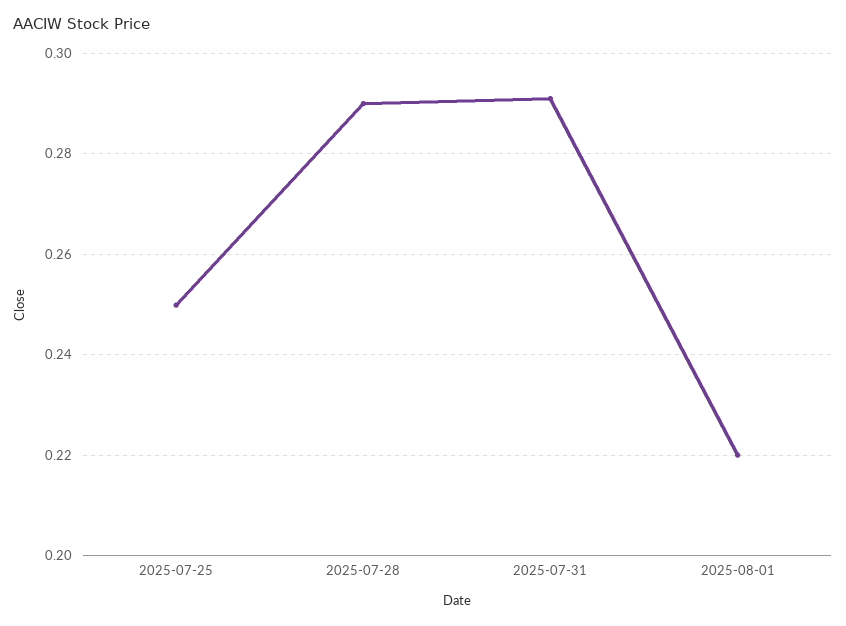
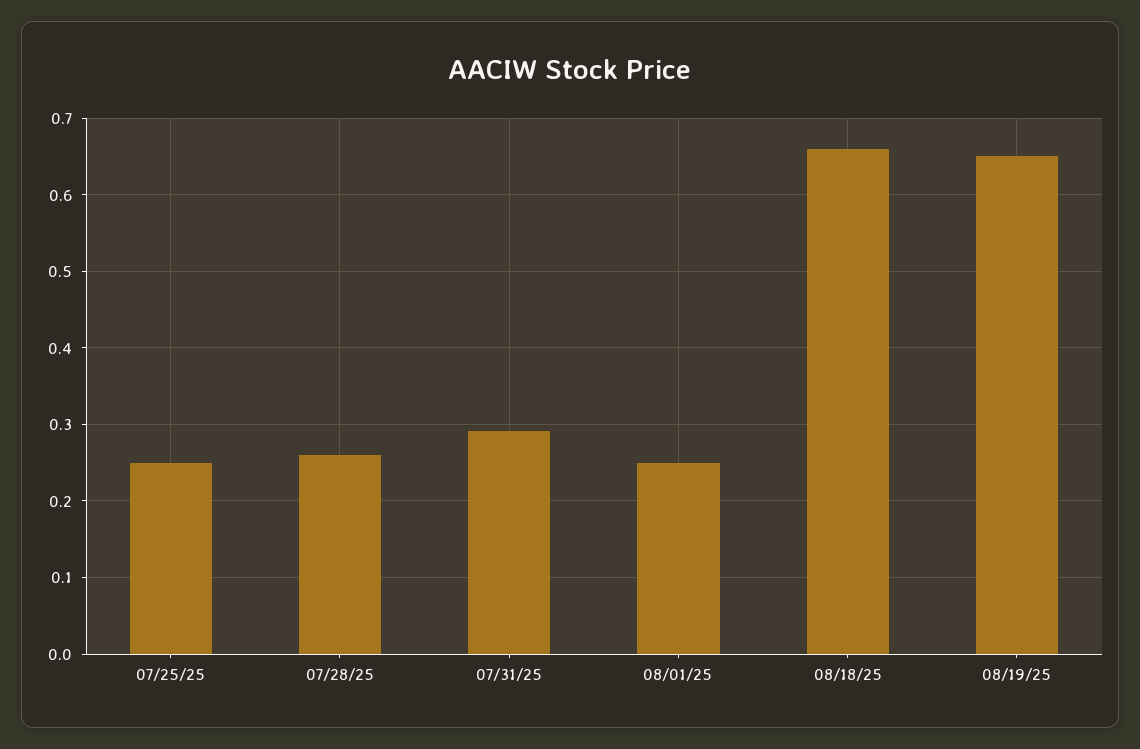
2025-07-28: 0.29 -> 0.26
2025-08-01: 0.22 -> 0.25
08/18/25: none -> 0.66
08/19/25: none -> 0.65

